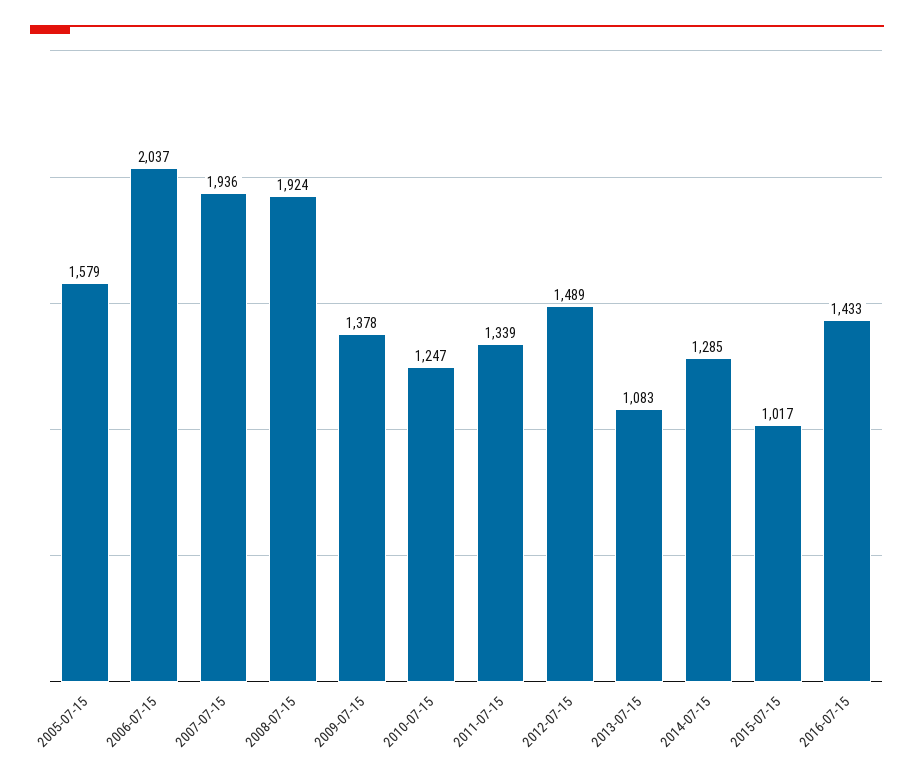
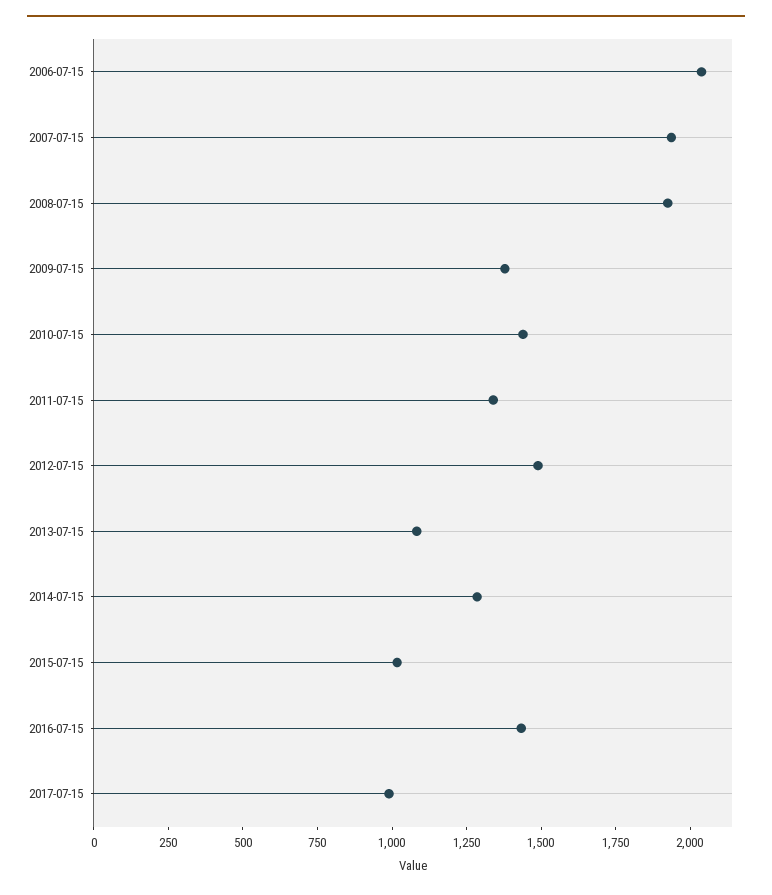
2005-07-15: 1579 -> none
2010-07-15: 1247 -> 1450
2017-07-15: none -> 1000

